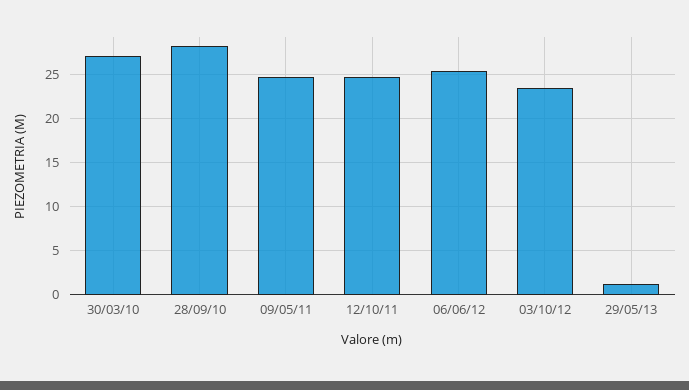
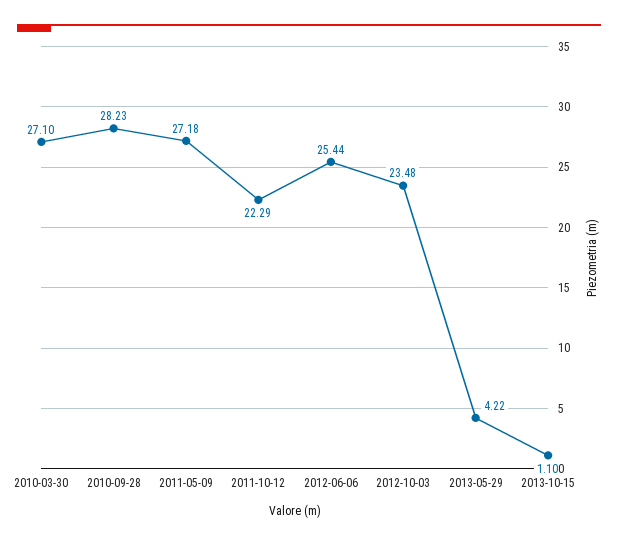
09/05/11: 25 -> 27.18
12/10/11: 25 -> 22.29
29/05/13: 1 -> 4.22
2013-10-15: none -> 1.1

